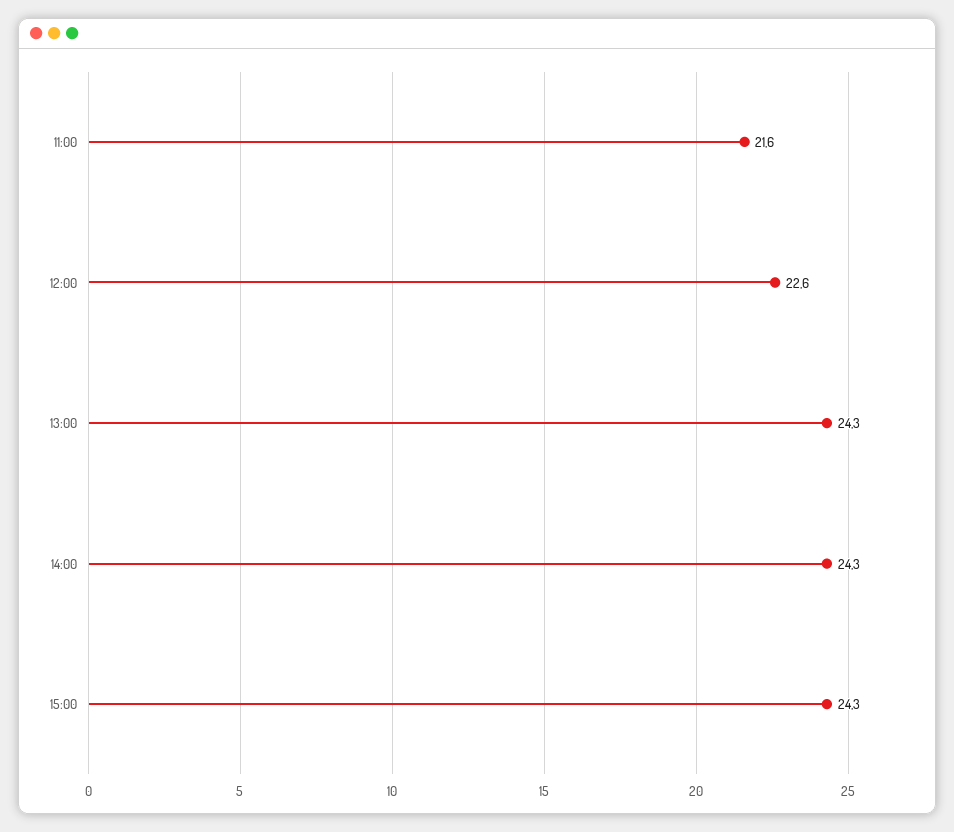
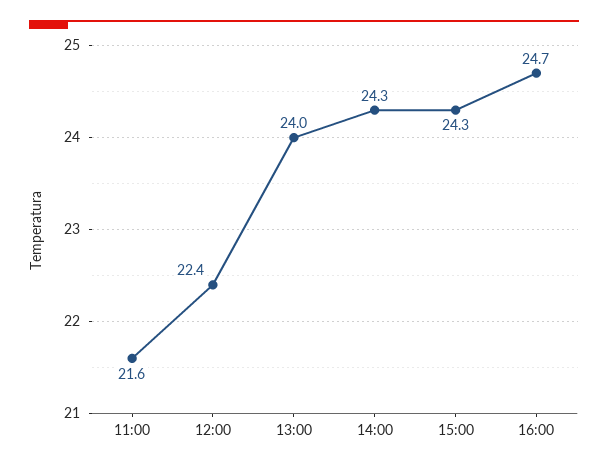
12:00: 22.6 -> 22.4
13:00: 24.3 -> 24
16:00: none -> 24.7

